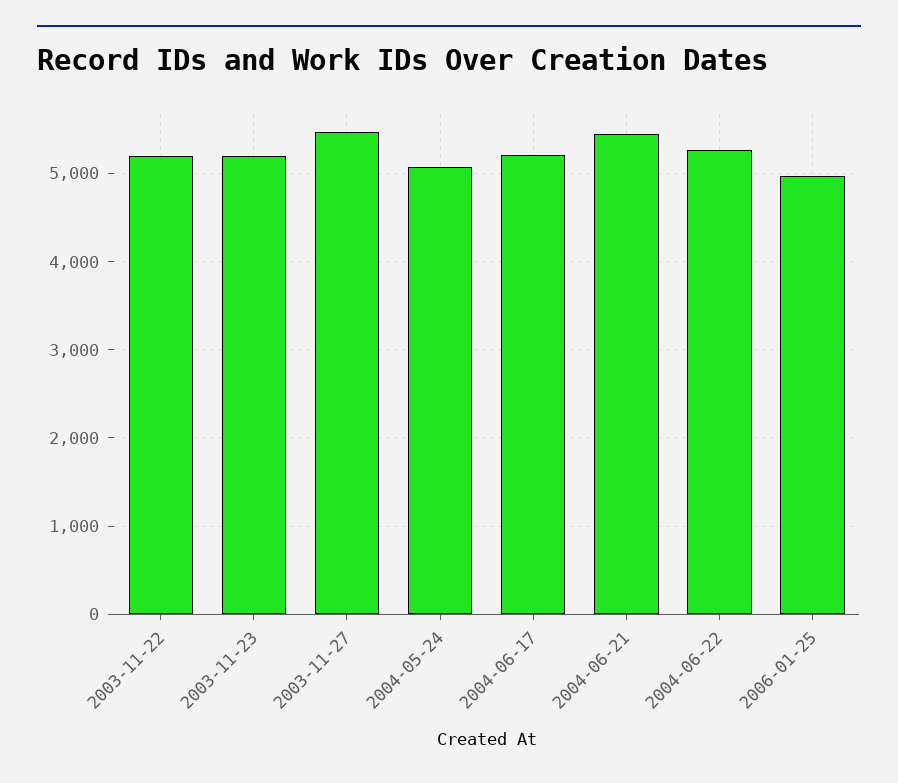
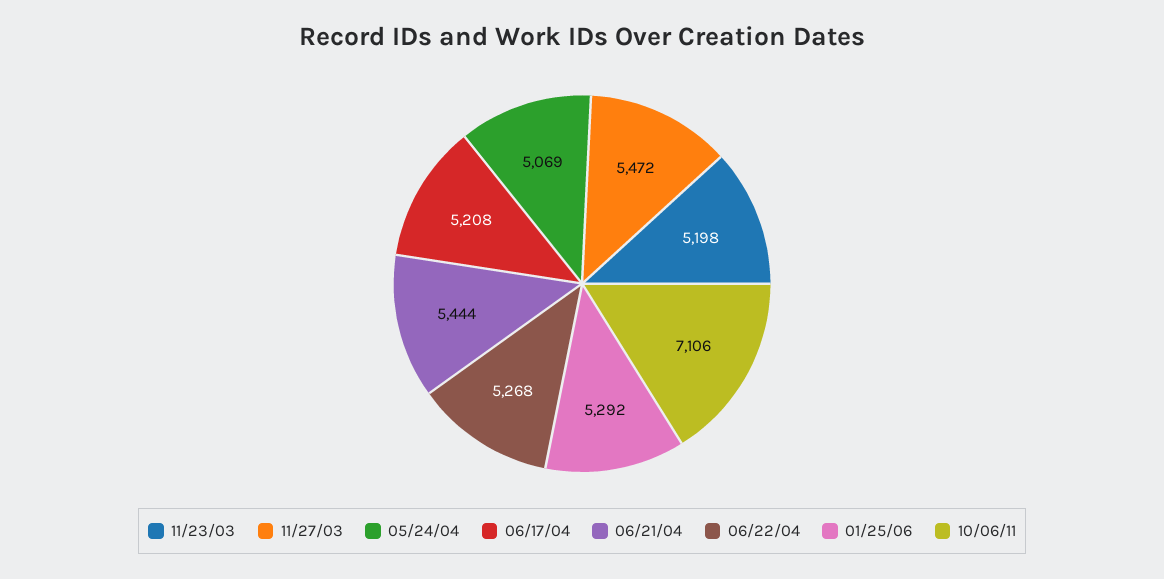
2003-11-22: 5200 -> none
2006-01-25: 5000 -> 5292
10/06/11: none -> 7106

